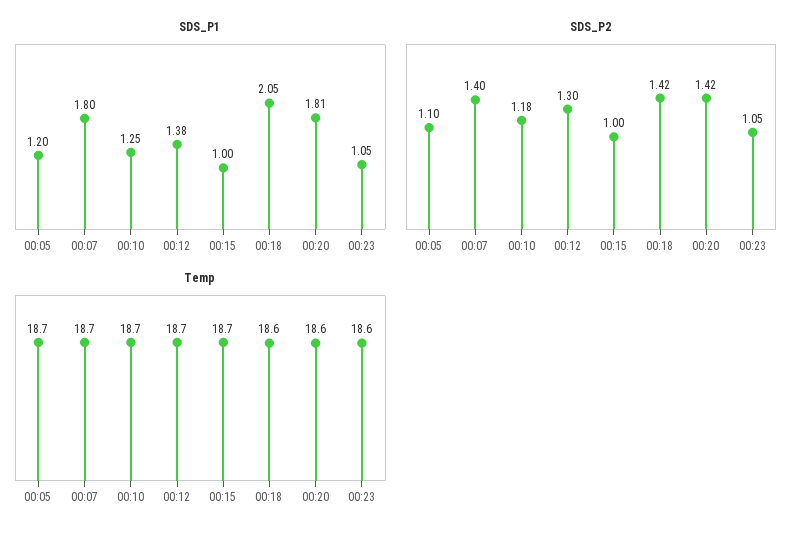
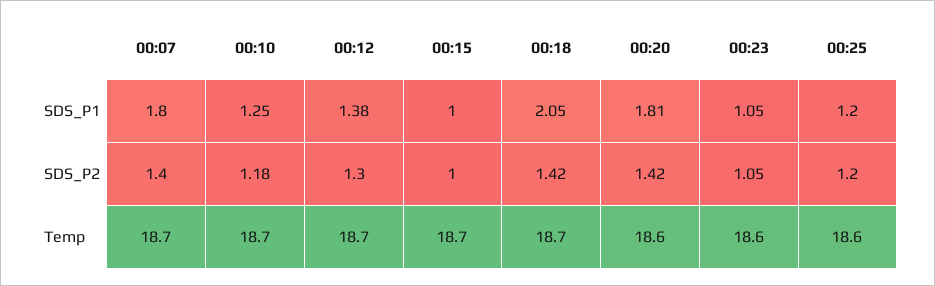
SDS_P1, 00:05: 1.2 -> none
SDS_P2, 00:05: 1.1 -> none
Temp, 00:05: 18.7 -> none
Temp, 00:18: 18.6 -> 18.7
SDS_P1, 00:25: none -> 1.2
SDS_P2, 00:25: none -> 1.2
Temp, 00:25: none -> 18.6

